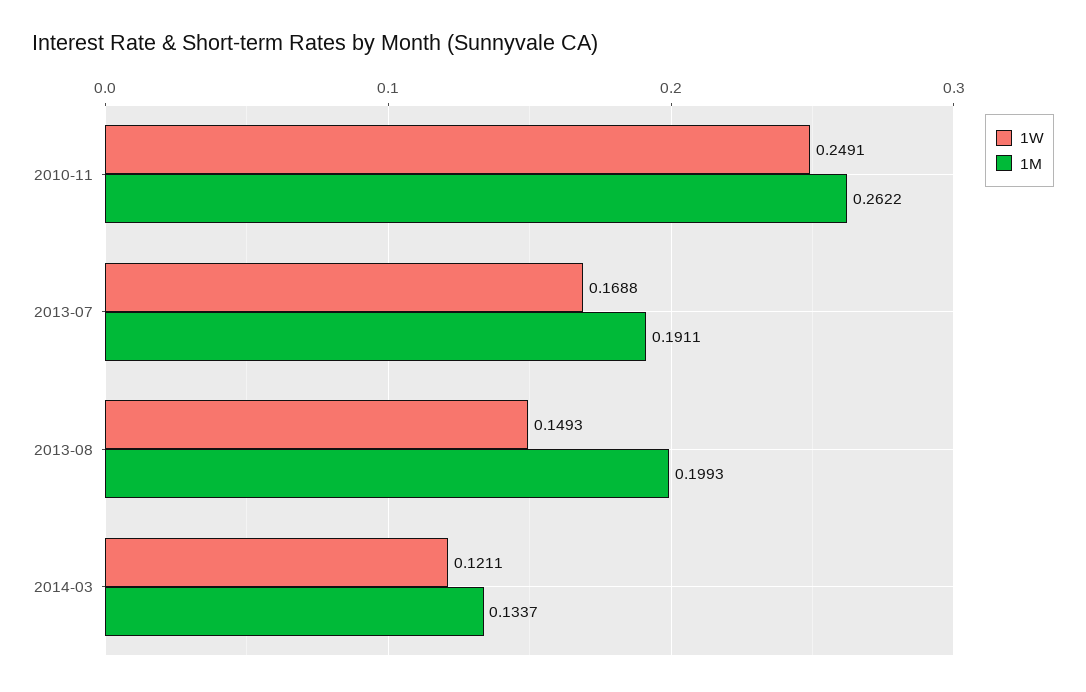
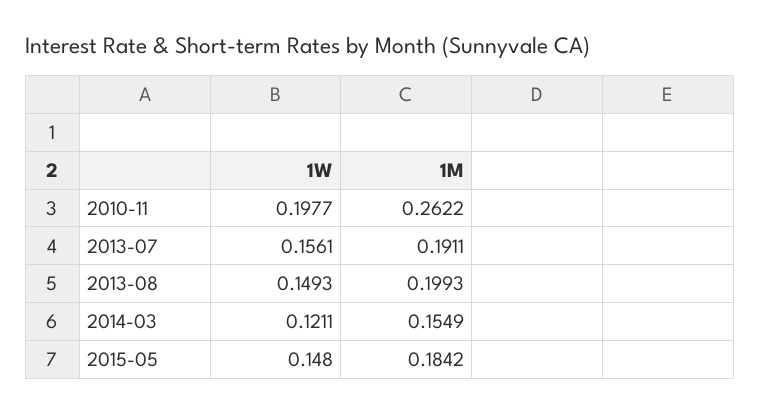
1W, 2010-11: 0.2491 -> 0.1977
1W, 2013-07: 0.1688 -> 0.1561
1M, 2014-03: 0.1337 -> 0.1549
1W, 2015-05: none -> 0.148
1M, 2015-05: none -> 0.1842

